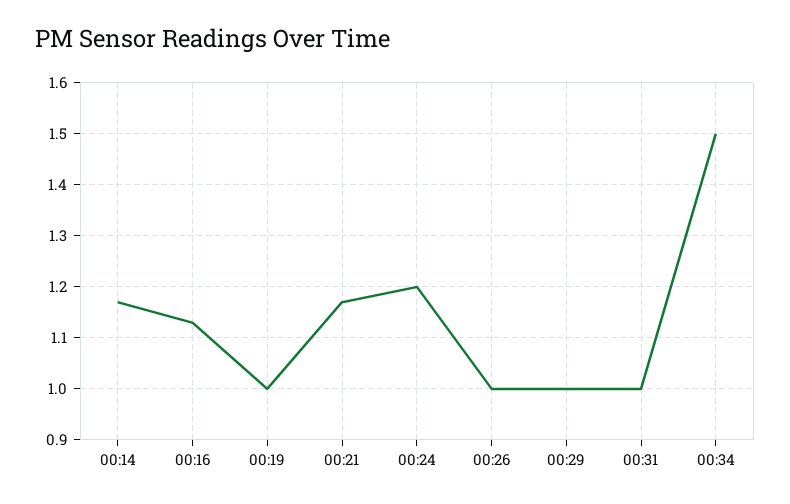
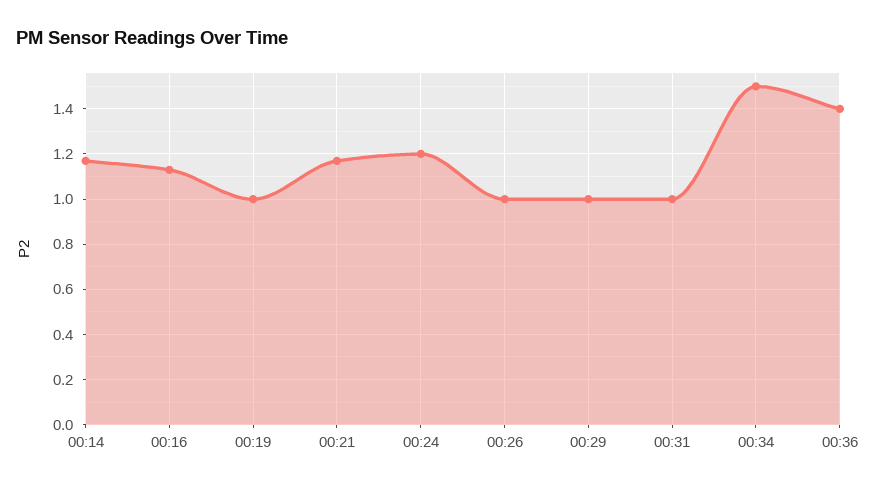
00:36: none -> 1.4

